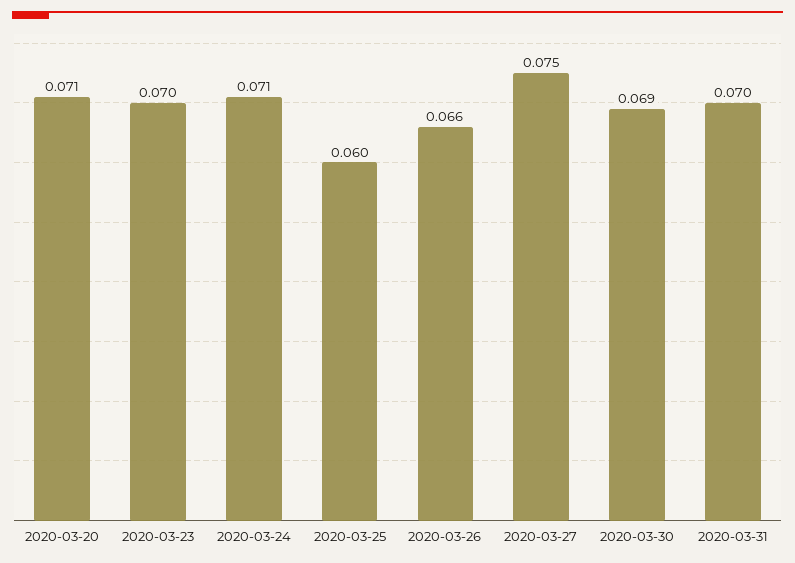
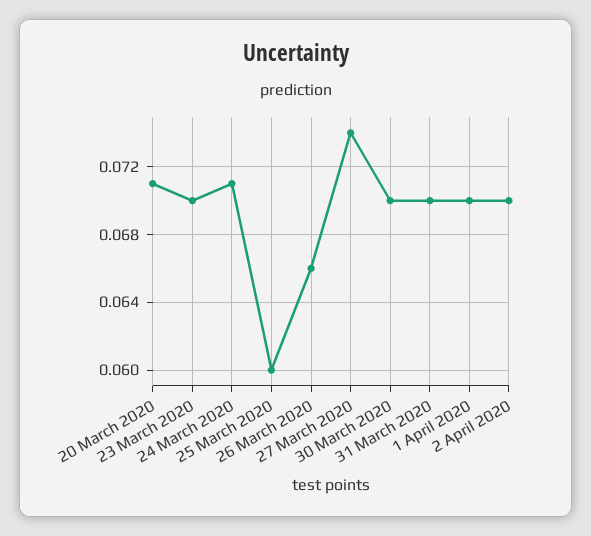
2020-03-27: 0.075 -> 0.074
2020-03-30: 0.069 -> 0.07
1 April 2020: none -> 0.07
2 April 2020: none -> 0.07

